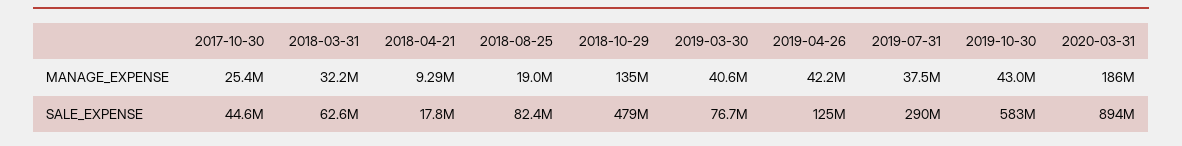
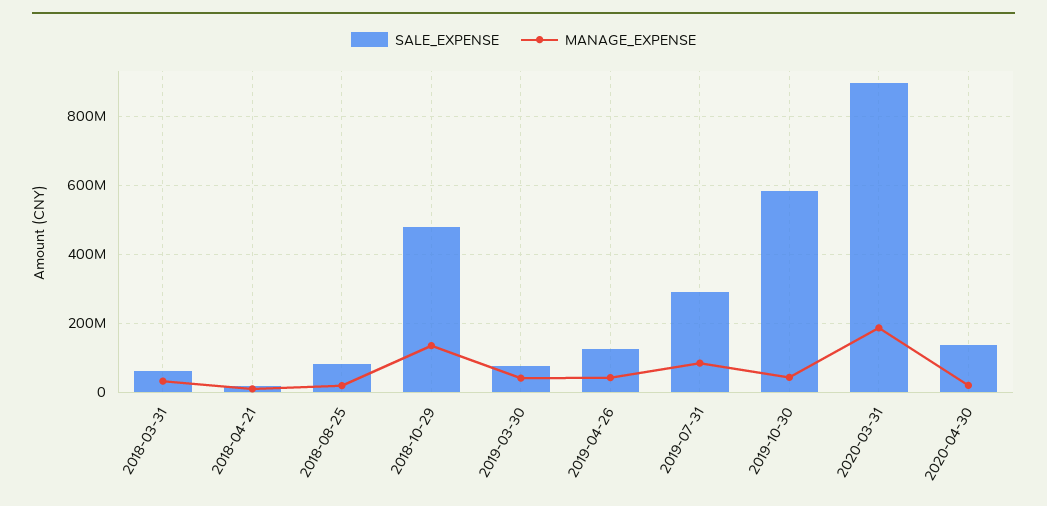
MANAGE_EXPENSE, 2017-10-30: 25400000 -> none
MANAGE_EXPENSE, 2019-07-31: 37500000 -> 80000000
SALE_EXPENSE, 2017-10-30: 44600000 -> none
SALE_EXPENSE, 2020-04-30: none -> 140000000
MANAGE_EXPENSE, 2020-04-30: none -> 20000000

